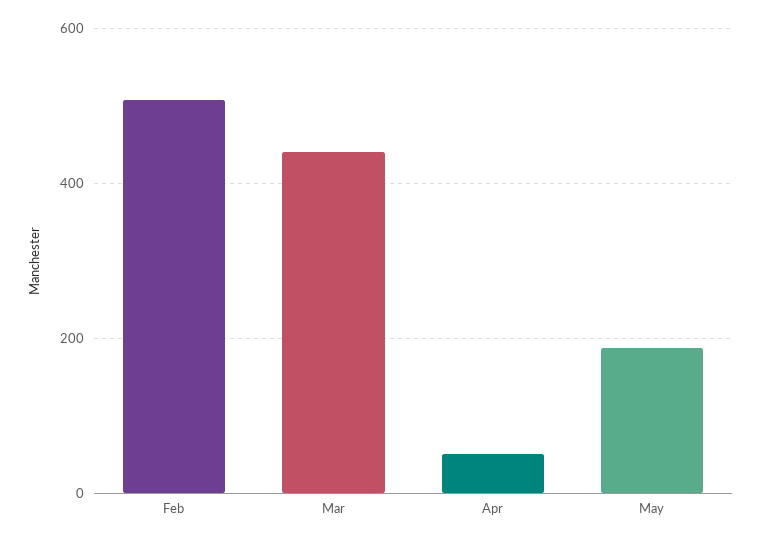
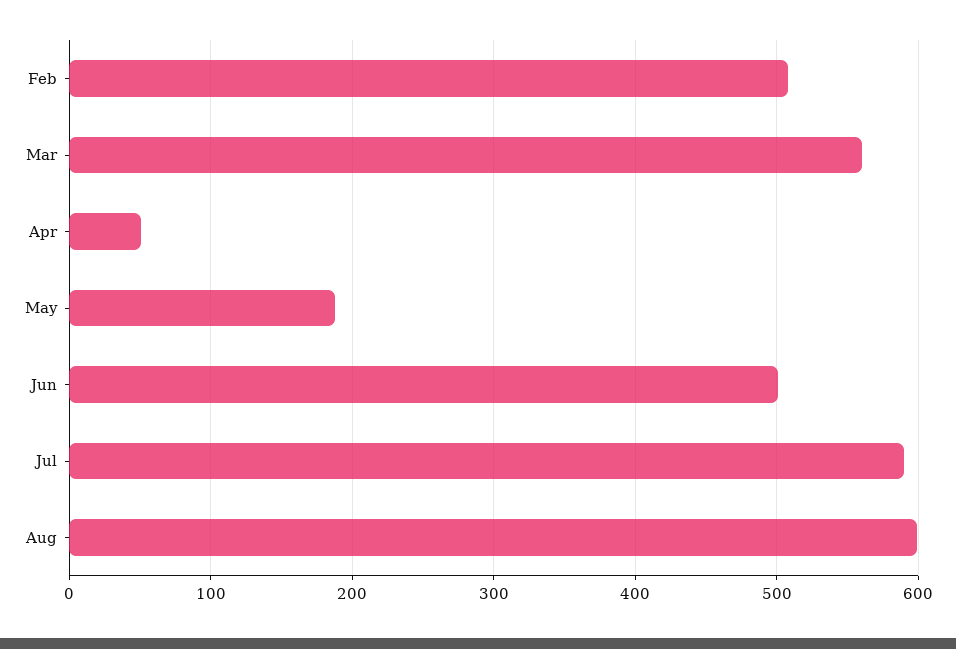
Mar: 440 -> 560
Jun: none -> 500
Jul: none -> 590
Aug: none -> 600

